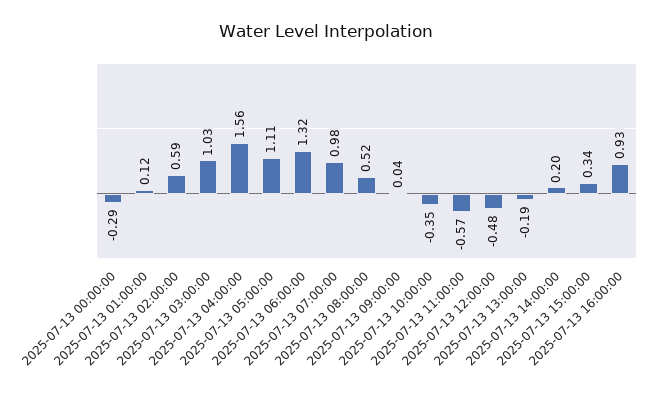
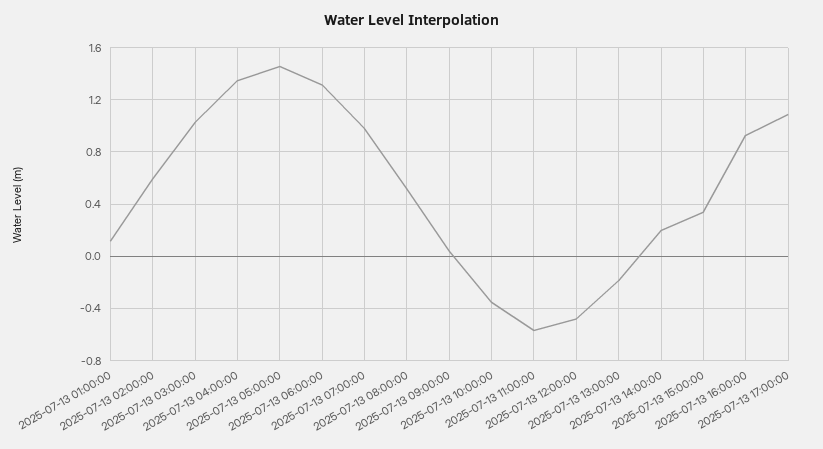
2025-07-13 00:00:00: -0.29 -> none
2025-07-13 04:00:00: 1.56 -> 1.35
2025-07-13 05:00:00: 1.11 -> 1.45
2025-07-13 17:00:00: none -> 1.1

